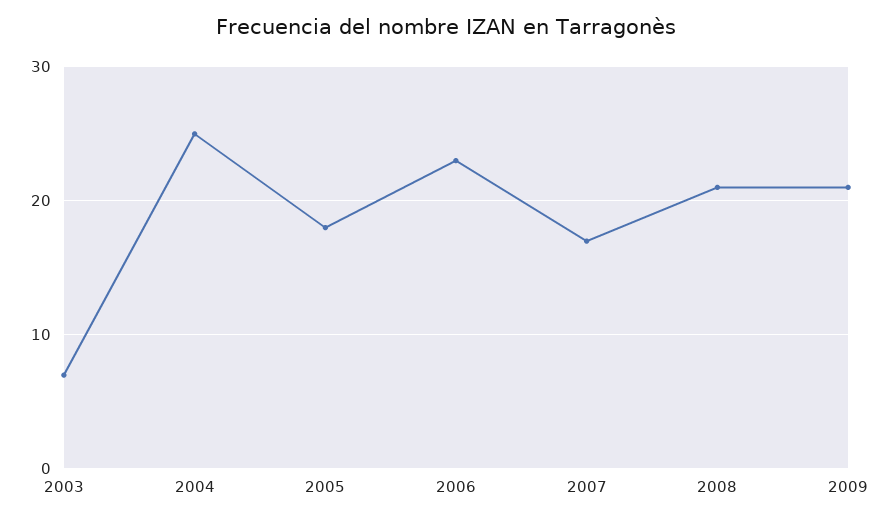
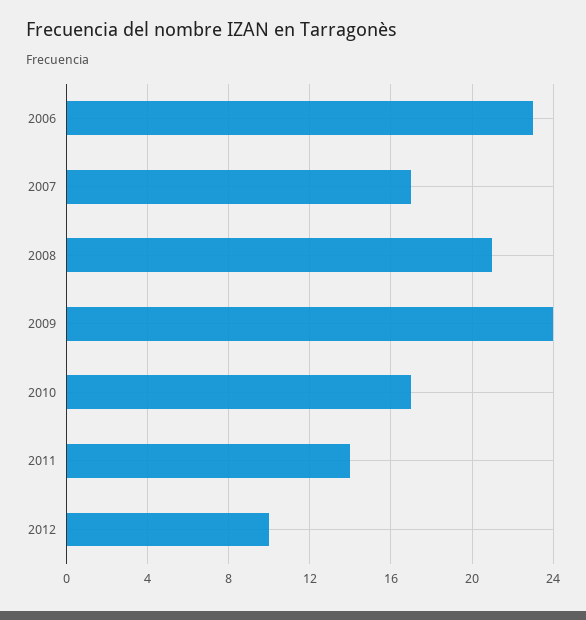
2003: 7 -> none
2004: 25 -> none
2005: 18 -> none
2009: 21 -> 24
2010: none -> 17
2011: none -> 14
2012: none -> 10

